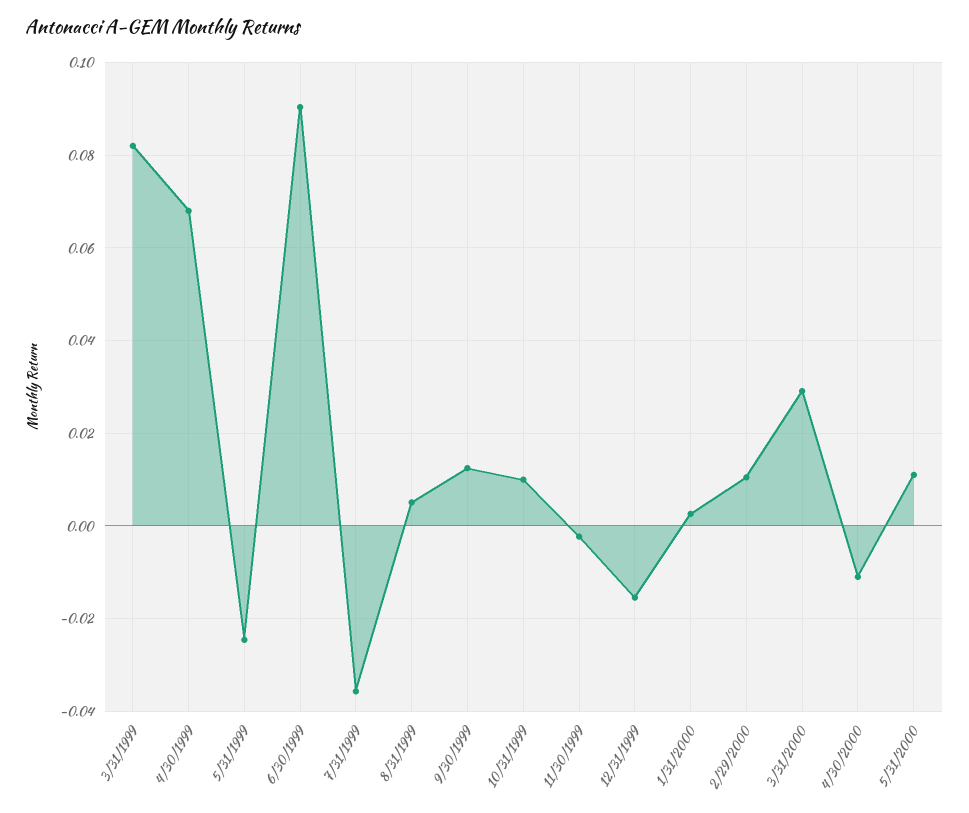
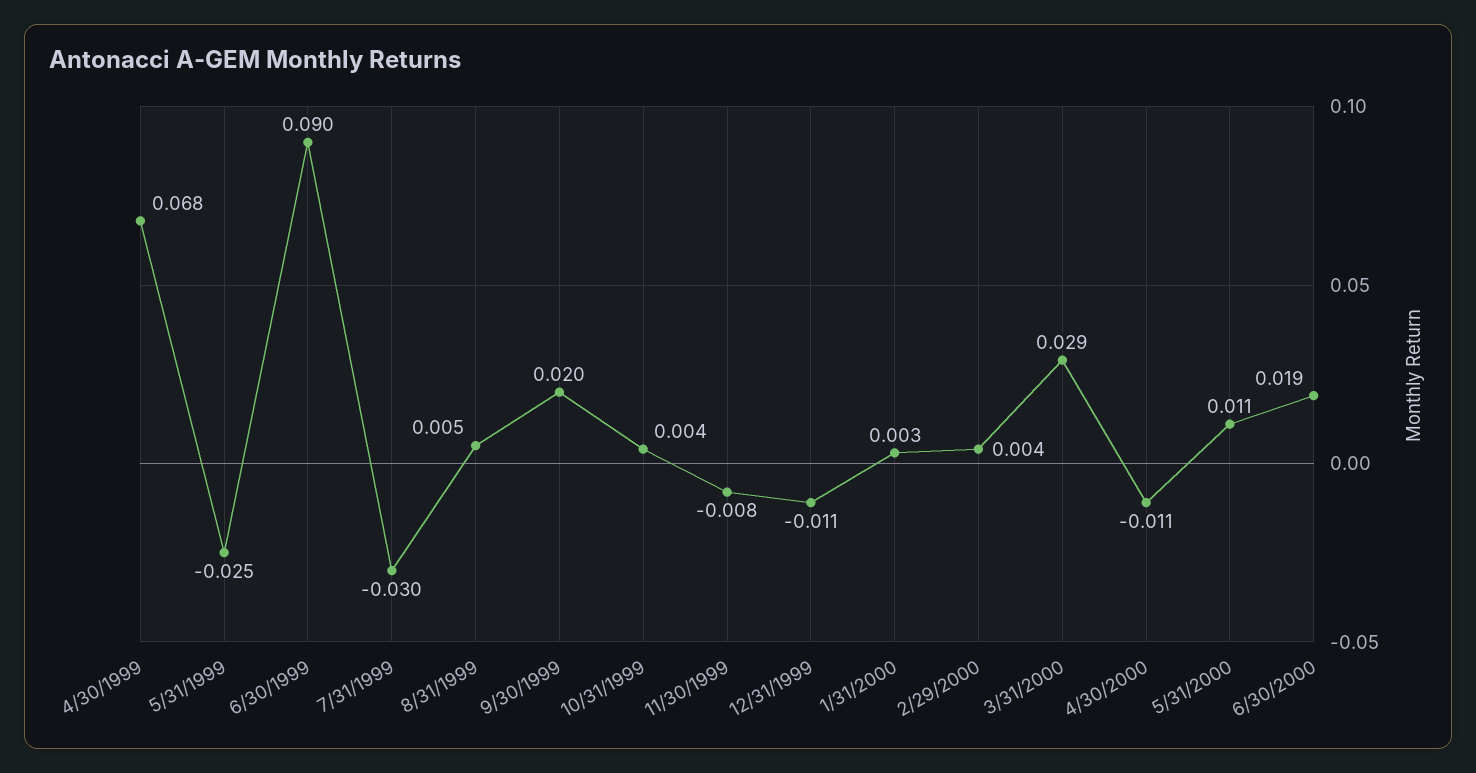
3/31/1999: 0.082 -> none
7/31/1999: -0.036 -> -0.03
9/30/1999: 0.012 -> 0.02
10/31/1999: 0.01 -> 0.004
11/30/1999: -0.002 -> -0.008
12/31/1999: -0.016 -> -0.011
2/29/2000: 0.01 -> 0.004
6/30/2000: none -> 0.019

